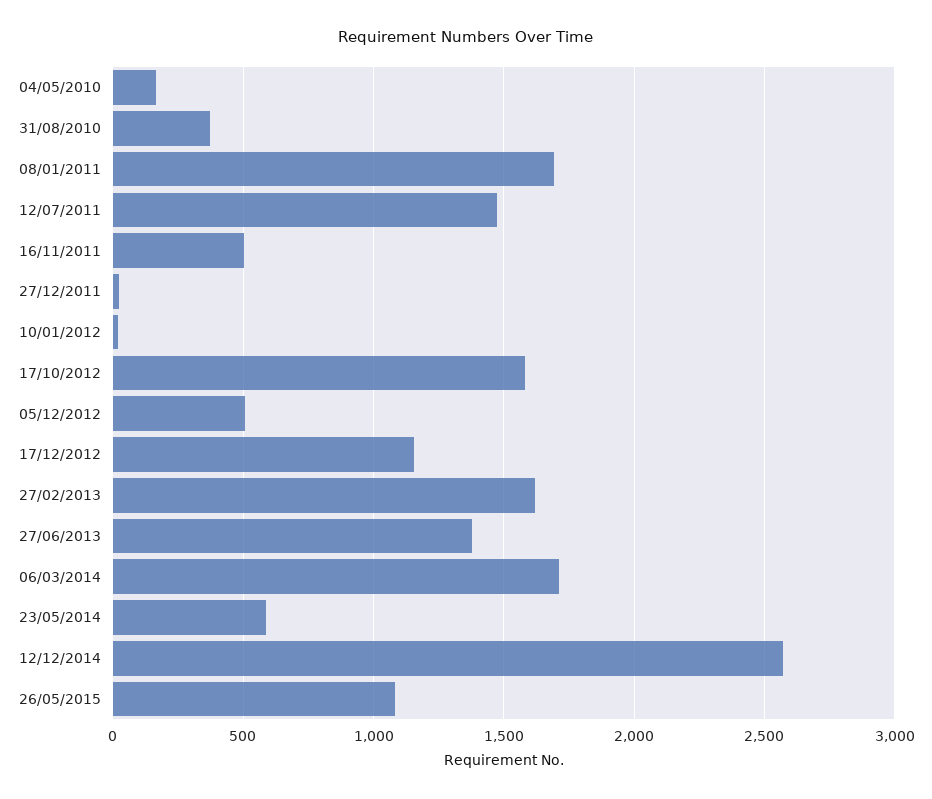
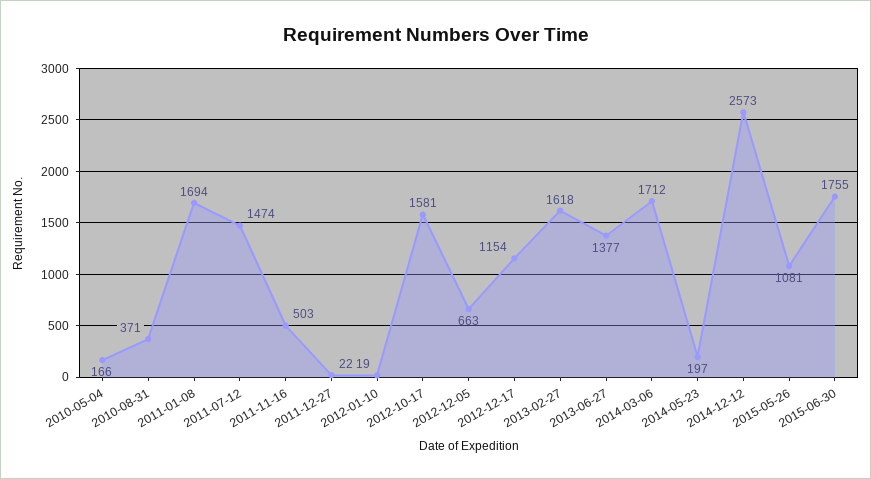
05/12/2012: 500 -> 663
23/05/2014: 600 -> 197
2015-06-30: none -> 1755

